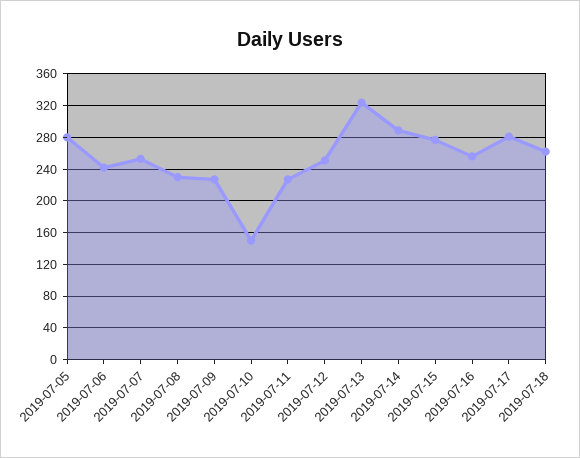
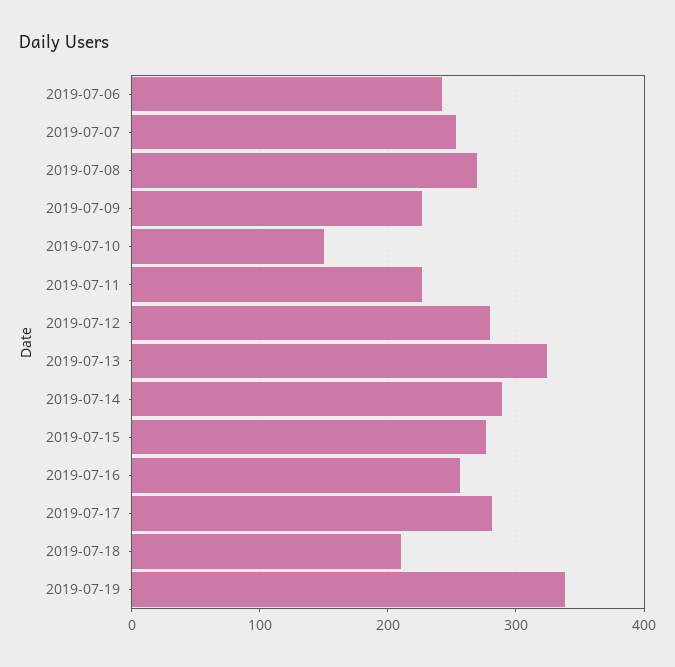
2019-07-05: 280 -> none
2019-07-08: 230 -> 270
2019-07-12: 250 -> 280
2019-07-18: 260 -> 210
2019-07-19: none -> 340

